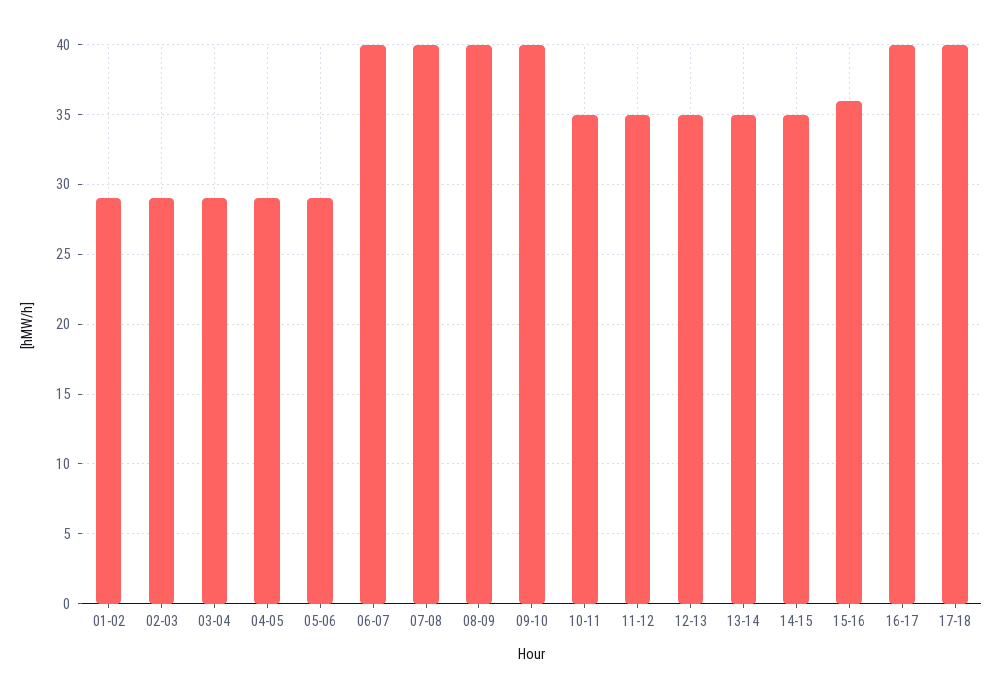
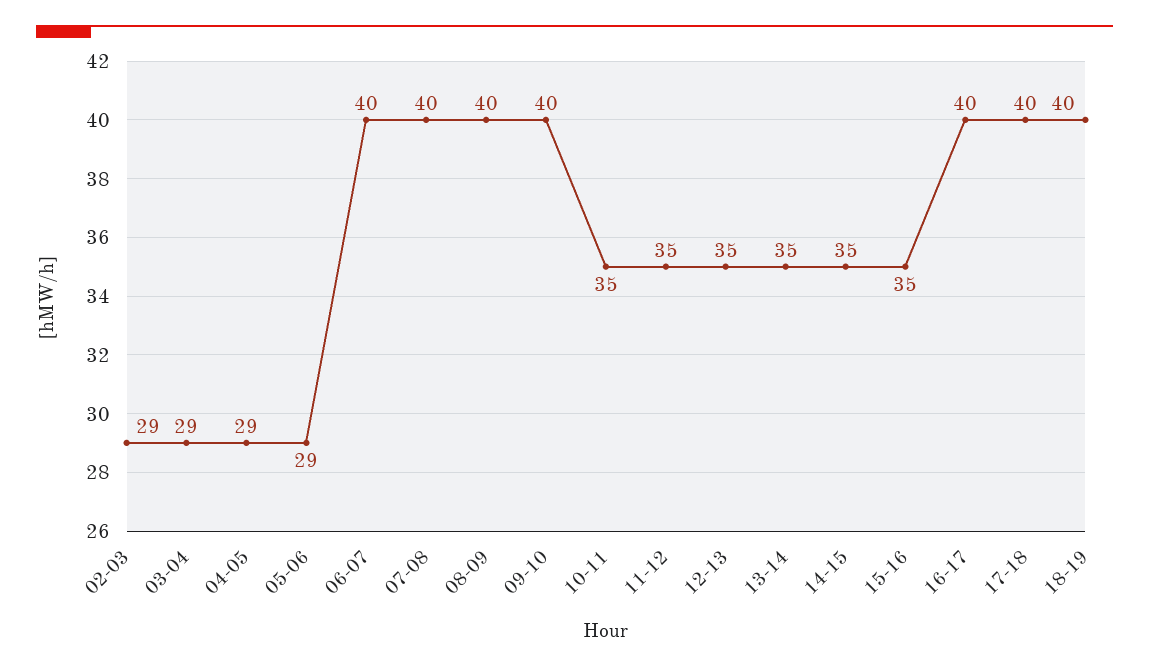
01-02: 29 -> none
15-16: 36 -> 35
18-19: none -> 40

